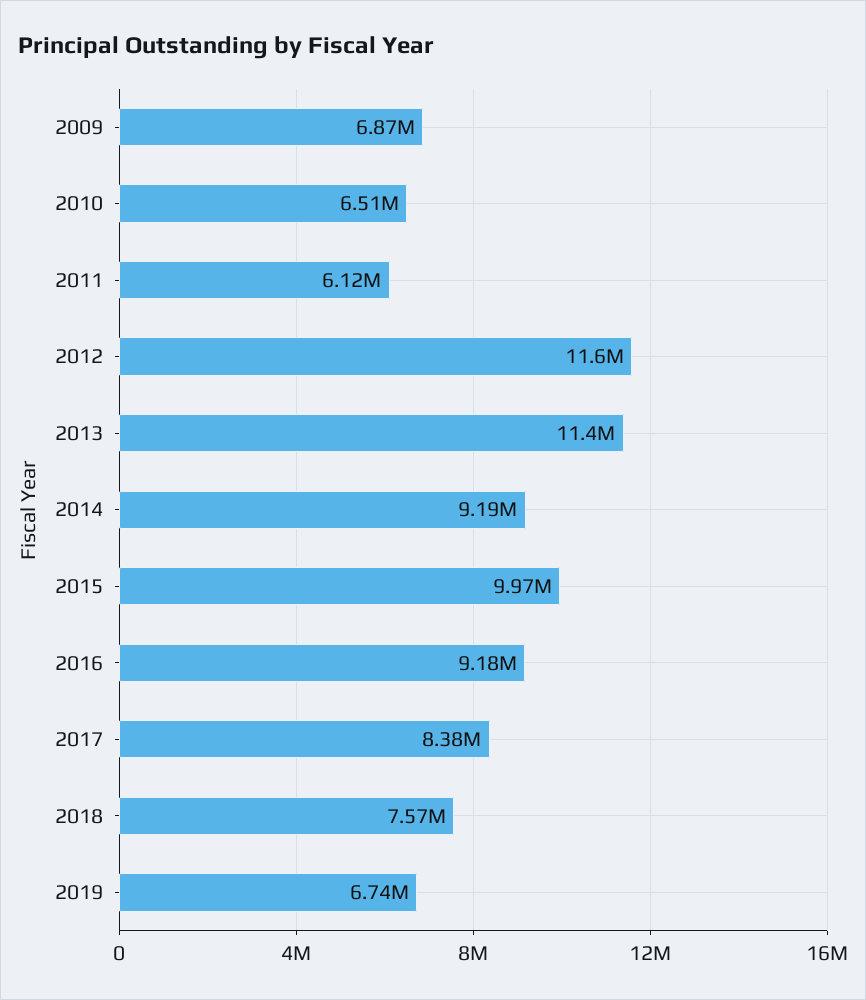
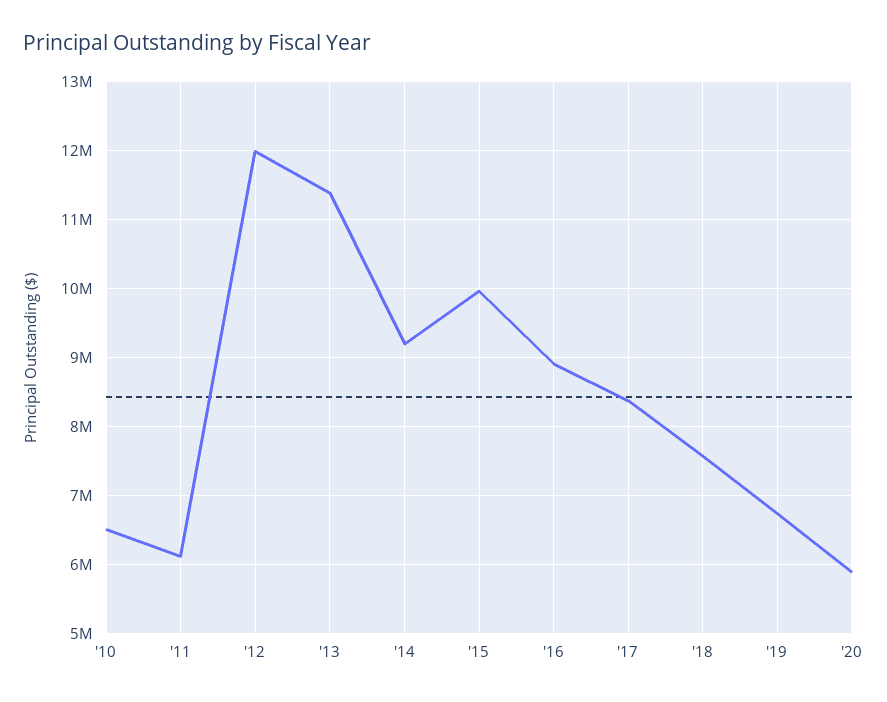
2009: 6870000 -> none
2012: 11600000 -> 12000000
2016: 9180000 -> 8900000
'20: none -> 5900000

